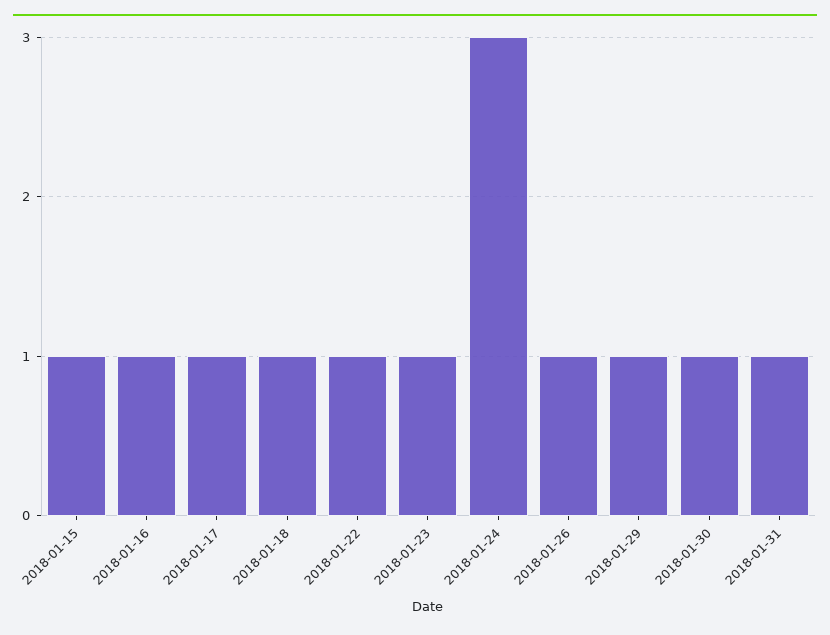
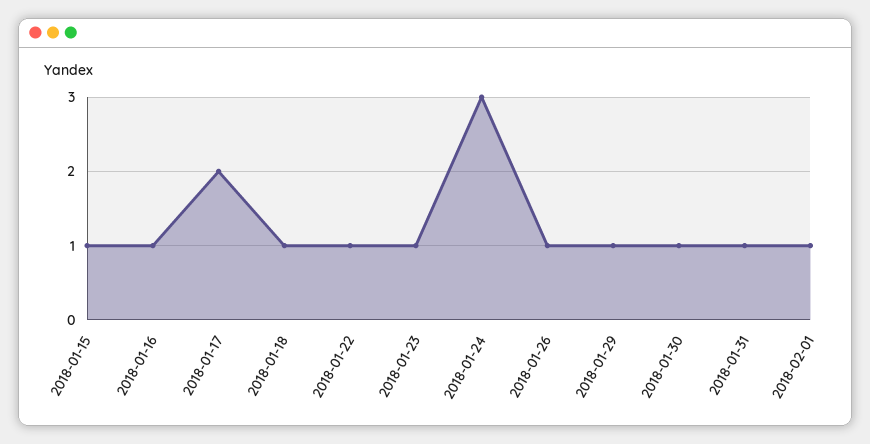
2018-01-17: 1 -> 2
2018-02-01: none -> 1

